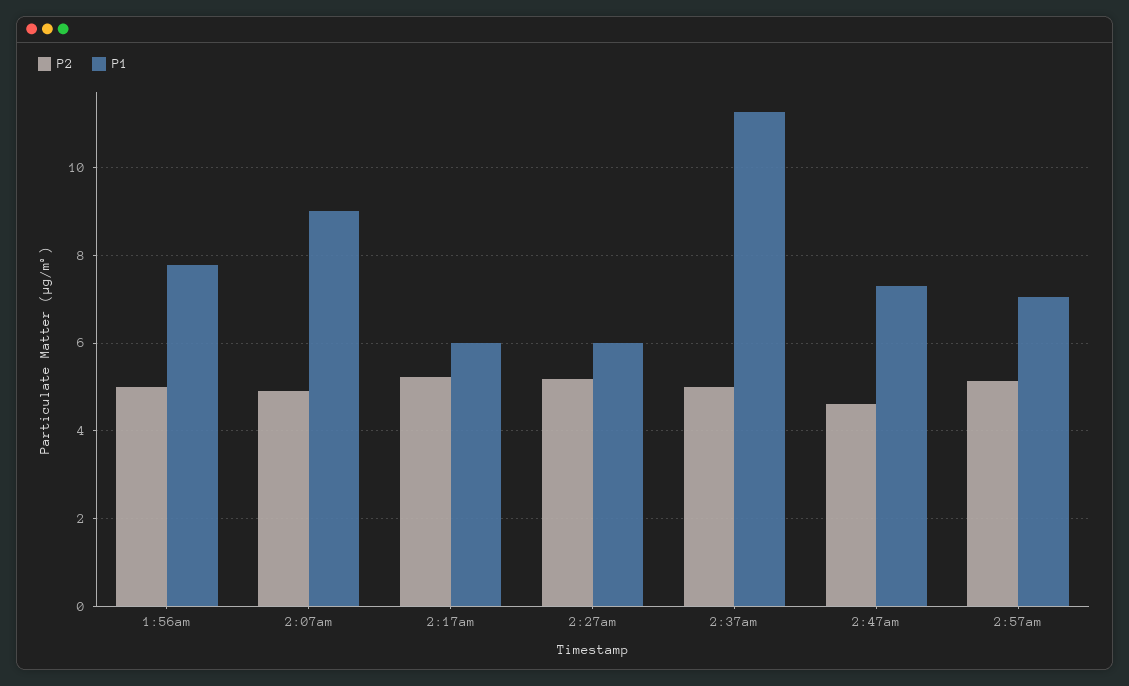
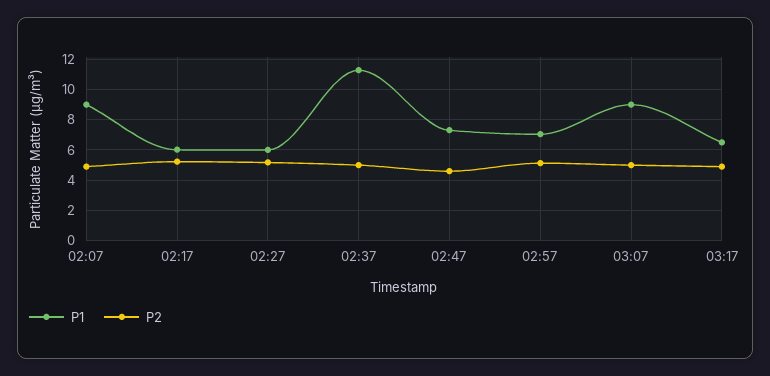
P2, 1:56am: 5 -> none
P1, 1:56am: 7.8 -> none
P1, 03:07: none -> 9
P2, 03:07: none -> 5
P1, 03:17: none -> 6.5
P2, 03:17: none -> 5

